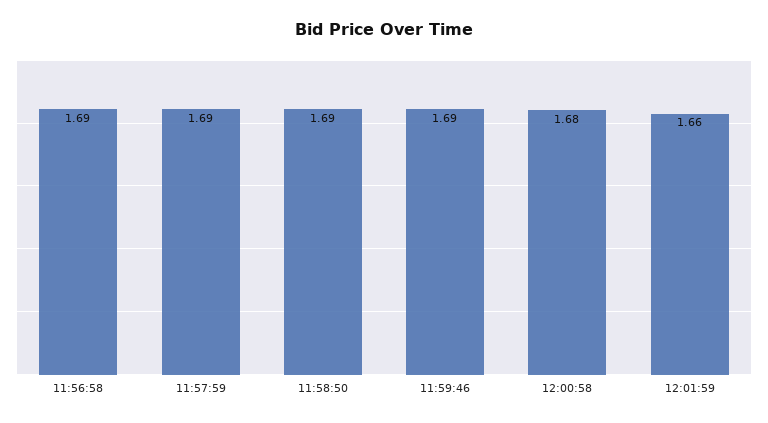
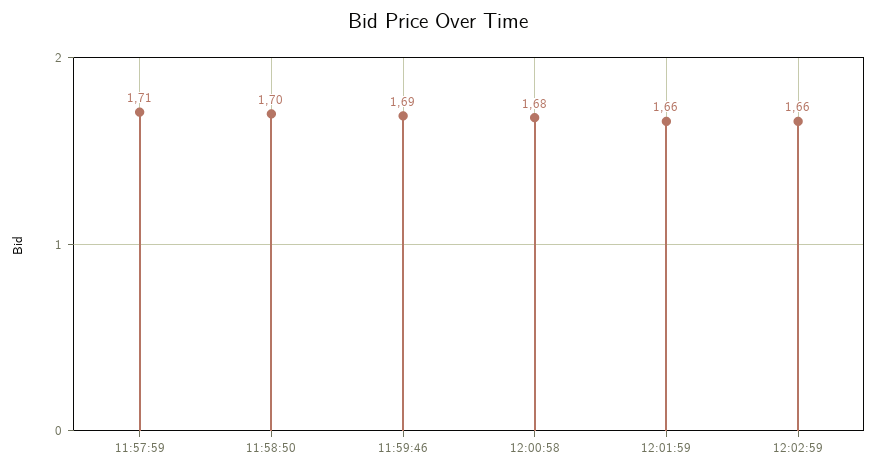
11:56:58: 1.69 -> none
11:57:59: 1.69 -> 1.71
11:58:50: 1.69 -> 1.7
12:02:59: none -> 1.66

